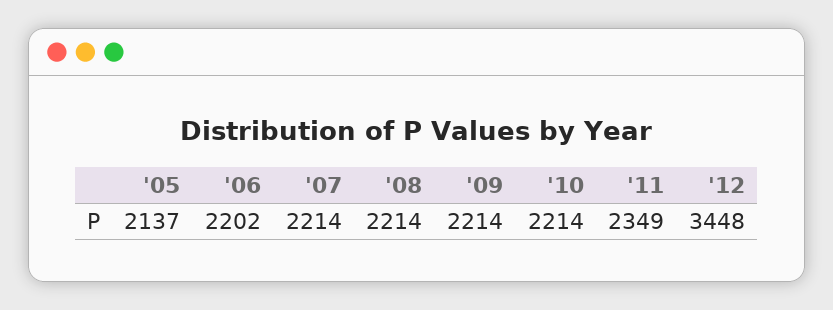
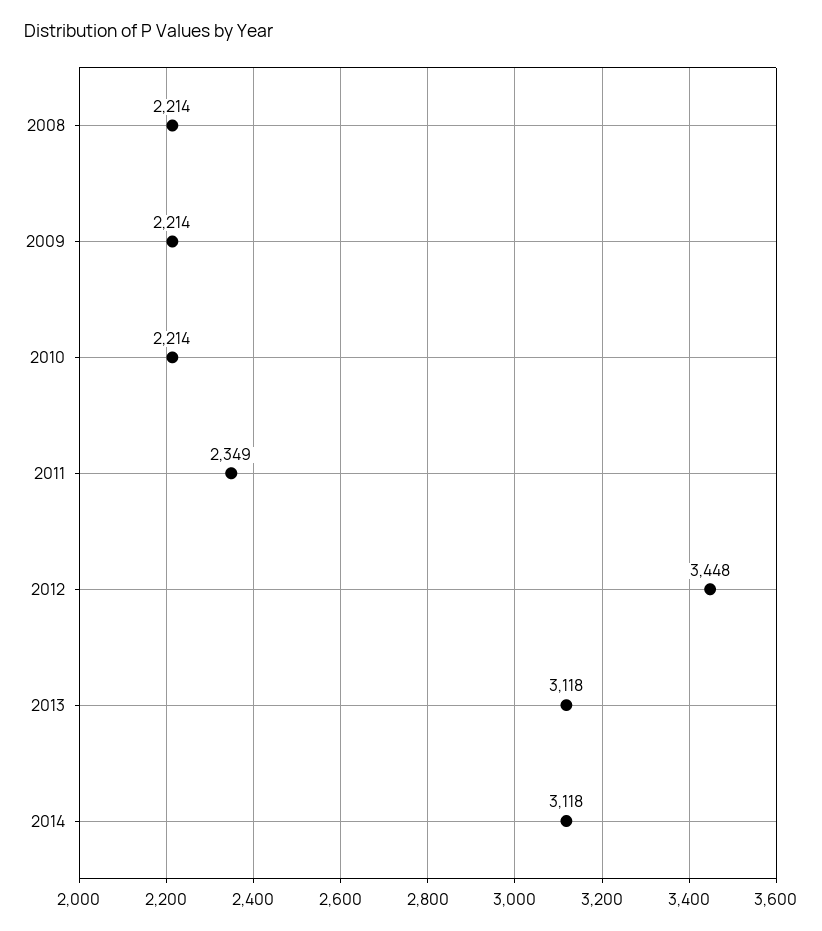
'05: 2137 -> none
'06: 2202 -> none
'07: 2214 -> none
2013: none -> 3118
2014: none -> 3118

